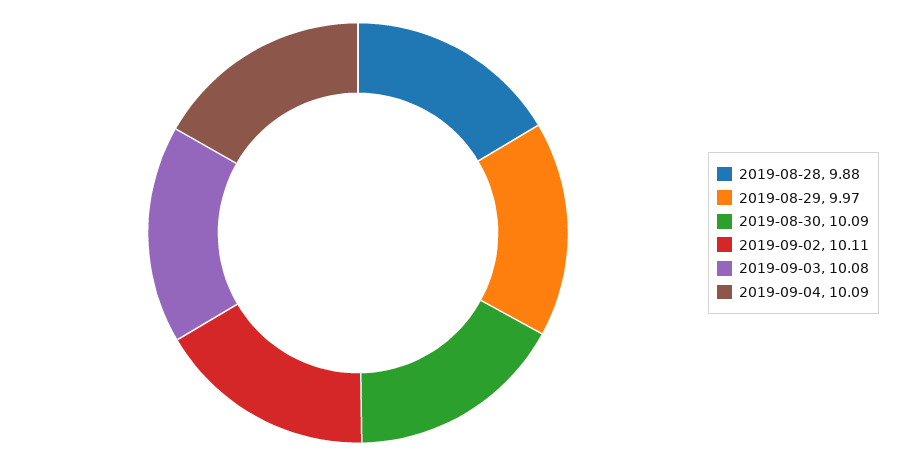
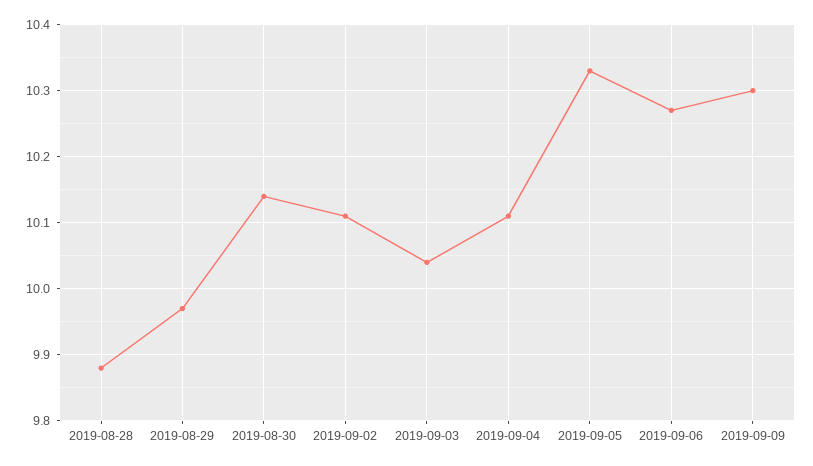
2019-08-30: 10.09 -> 10.14
2019-09-03: 10.08 -> 10.04
2019-09-04: 10.09 -> 10.11
2019-09-05: none -> 10.33
2019-09-06: none -> 10.27
2019-09-09: none -> 10.3

